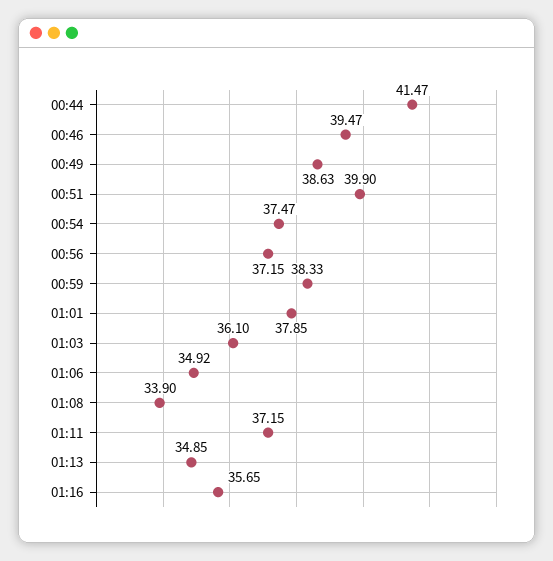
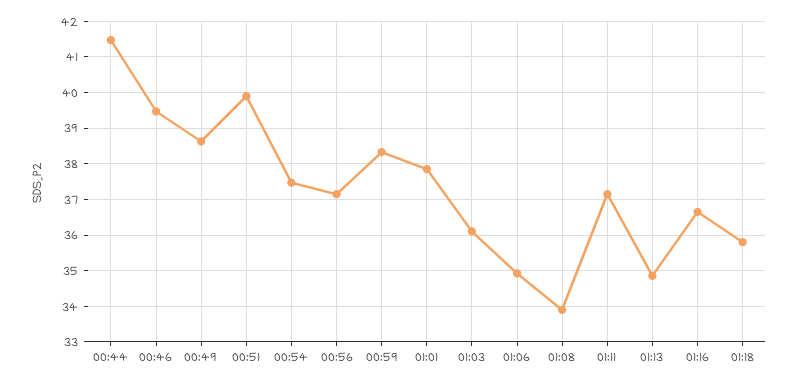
01:16: 35.65 -> 36.6
01:18: none -> 35.8

